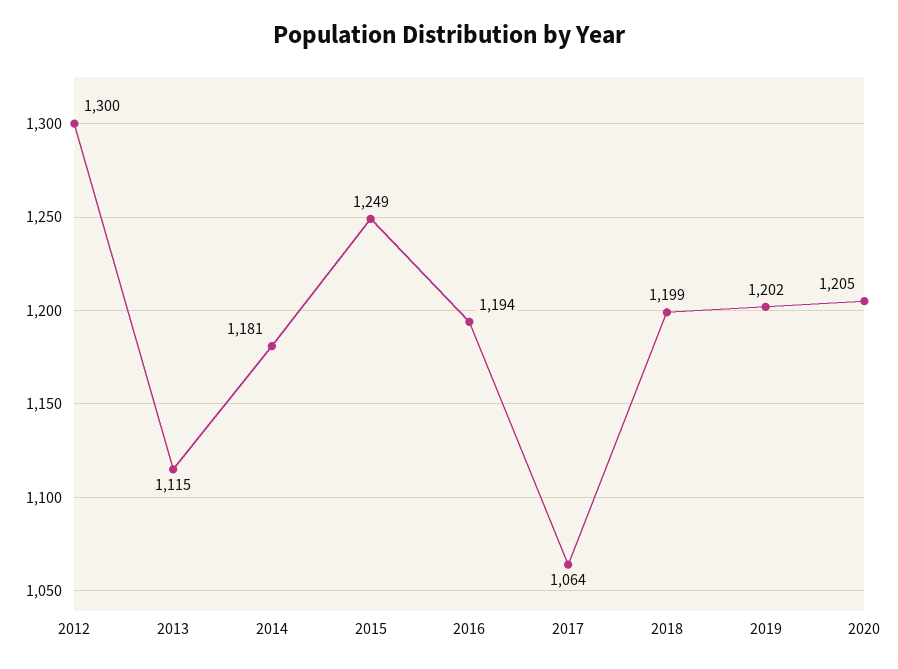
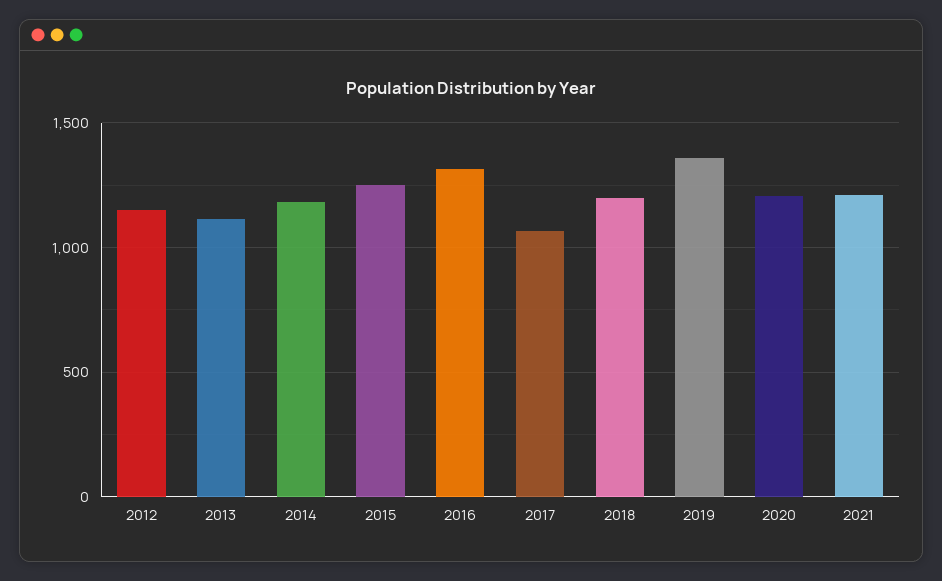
2012: 1300 -> 1150
2016: 1194 -> 1300
2019: 1202 -> 1350
2021: none -> 1200

